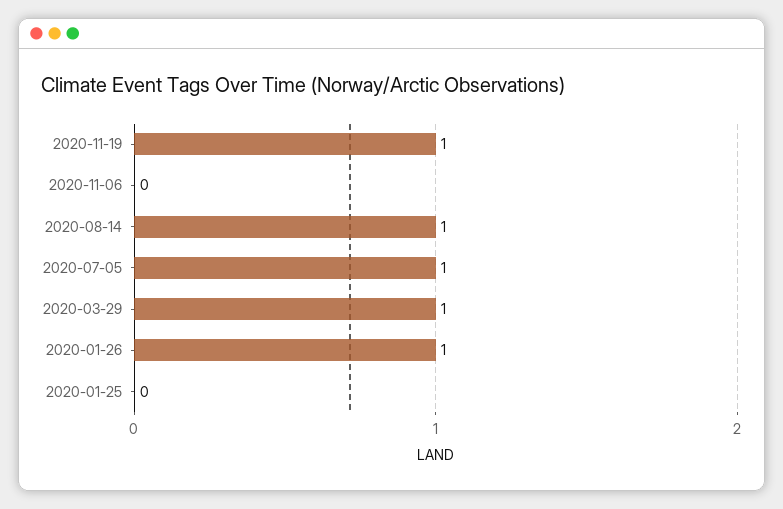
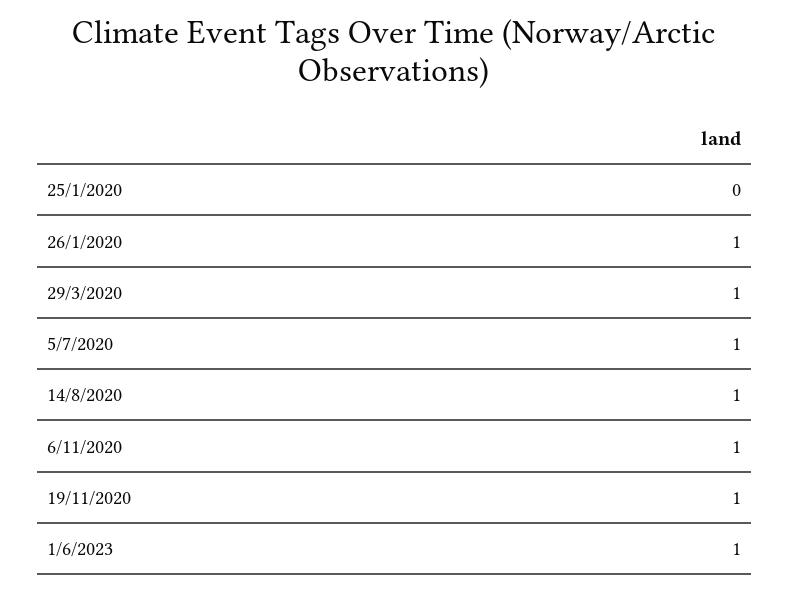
2020-11-06: 0 -> 1
1/6/2023: none -> 1

